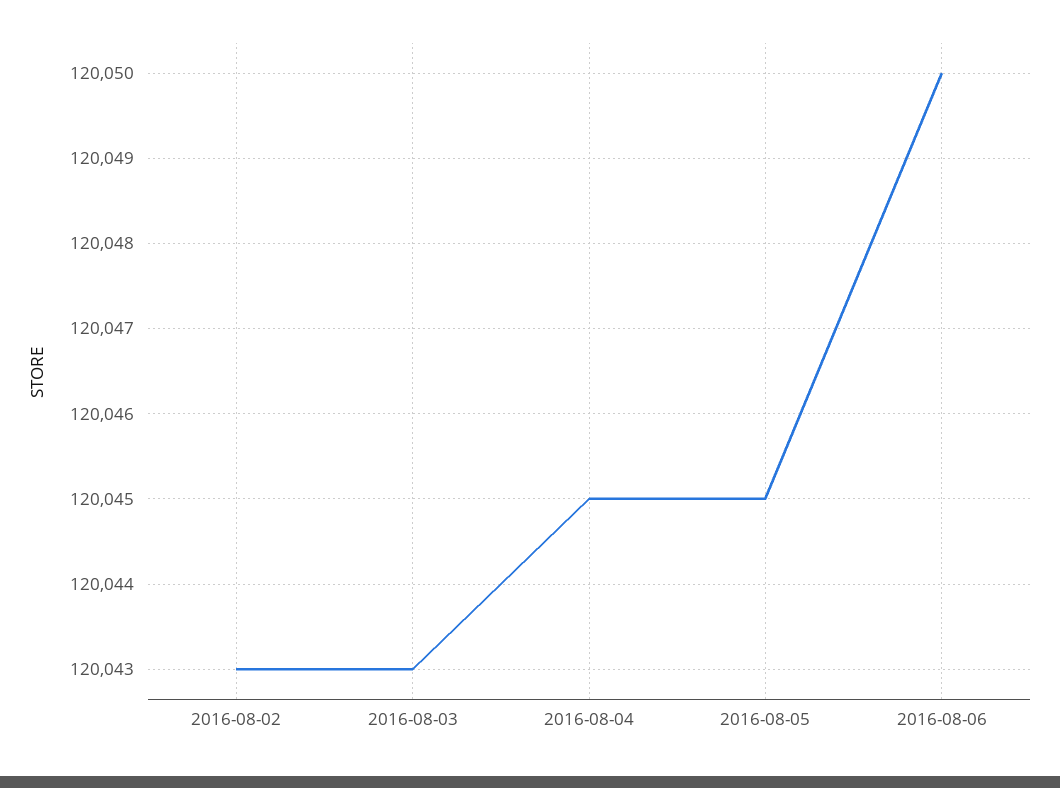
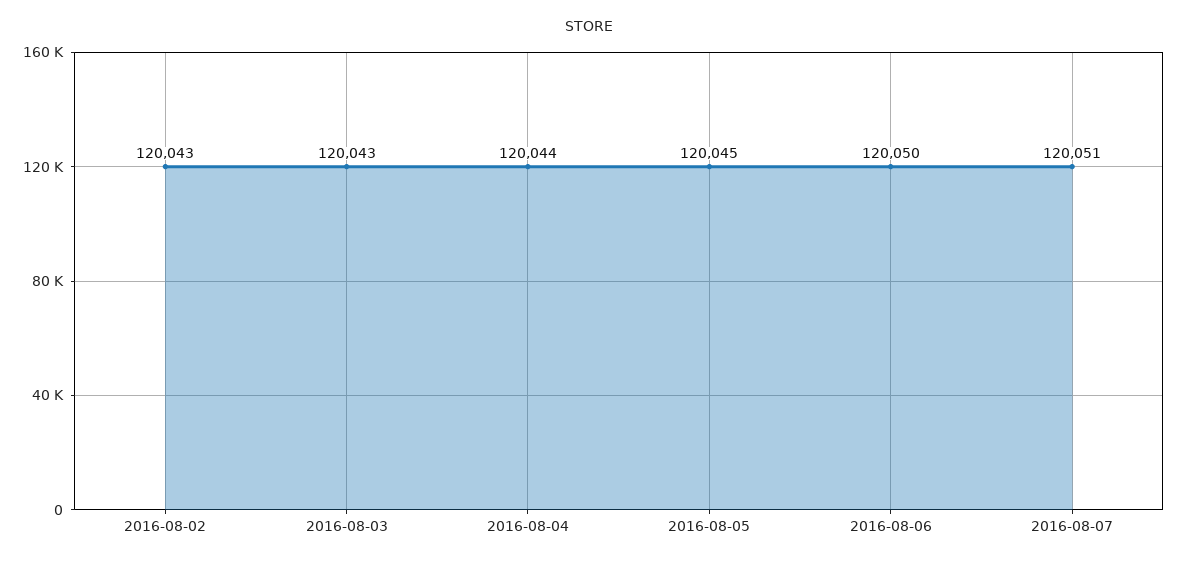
2016-08-04: 120045 -> 120044
2016-08-07: none -> 120051

